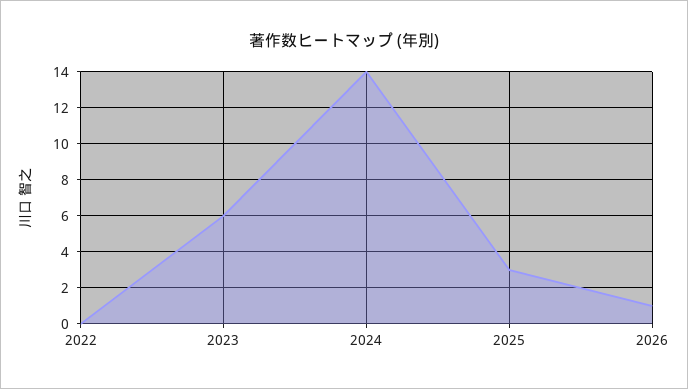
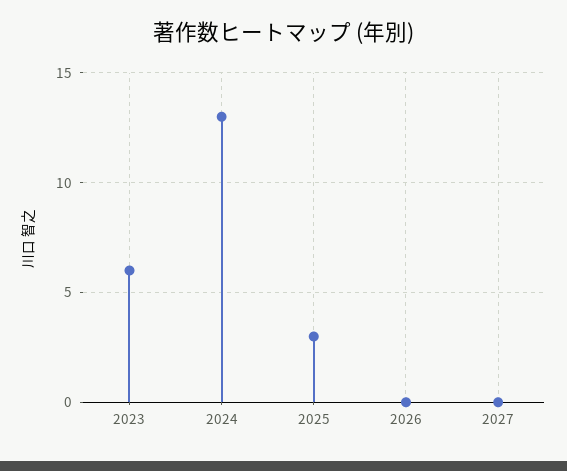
2022: 0 -> none
2024: 14 -> 13
2026: 1 -> 0
2027: none -> 0

